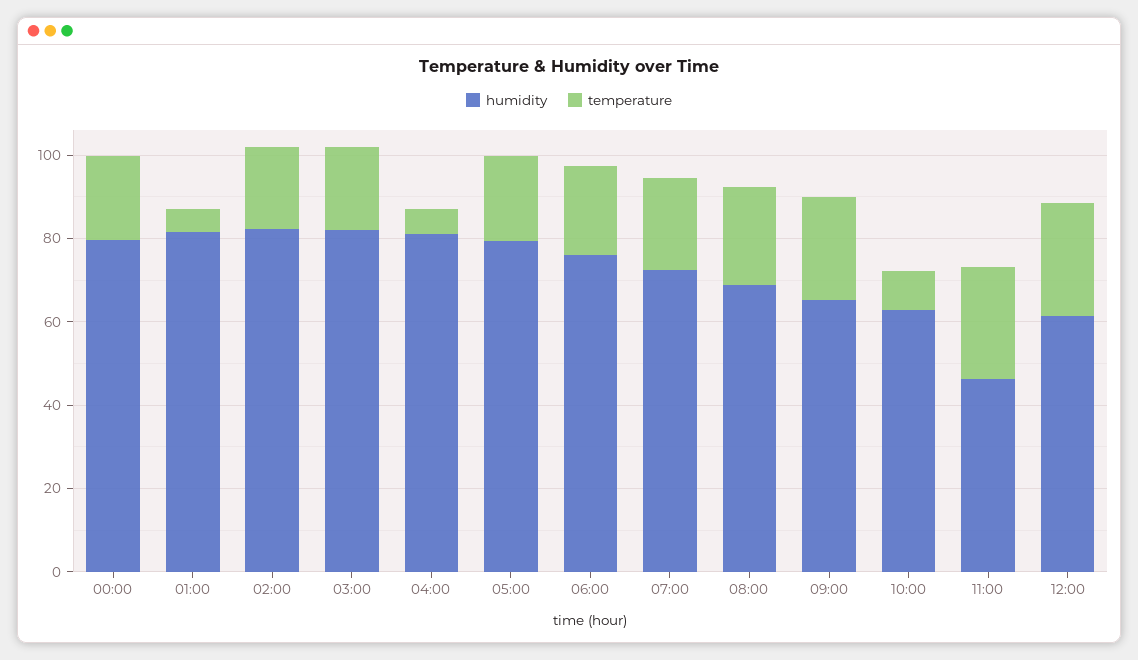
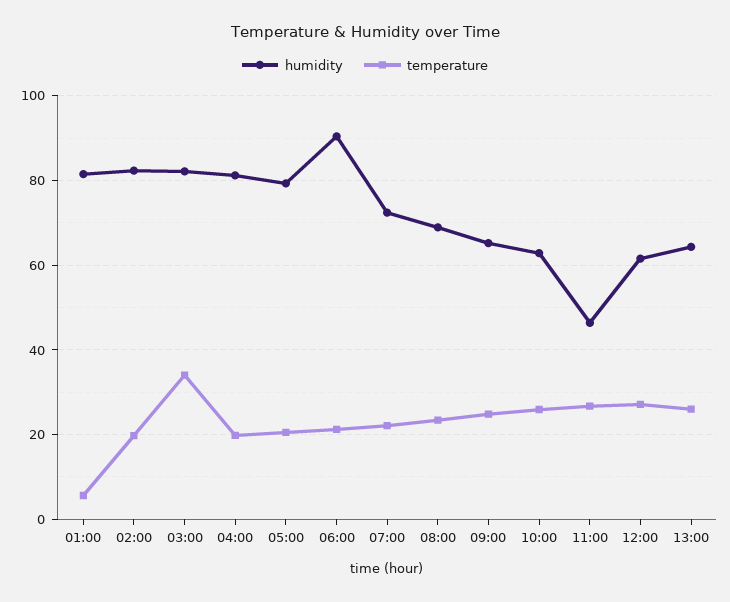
humidity, 00:00: 80 -> none
temperature, 00:00: 20 -> none
temperature, 03:00: 20 -> 34
temperature, 04:00: 5 -> 20
humidity, 06:00: 75 -> 90
temperature, 10:00: 10 -> 26
humidity, 13:00: none -> 64
temperature, 13:00: none -> 26

